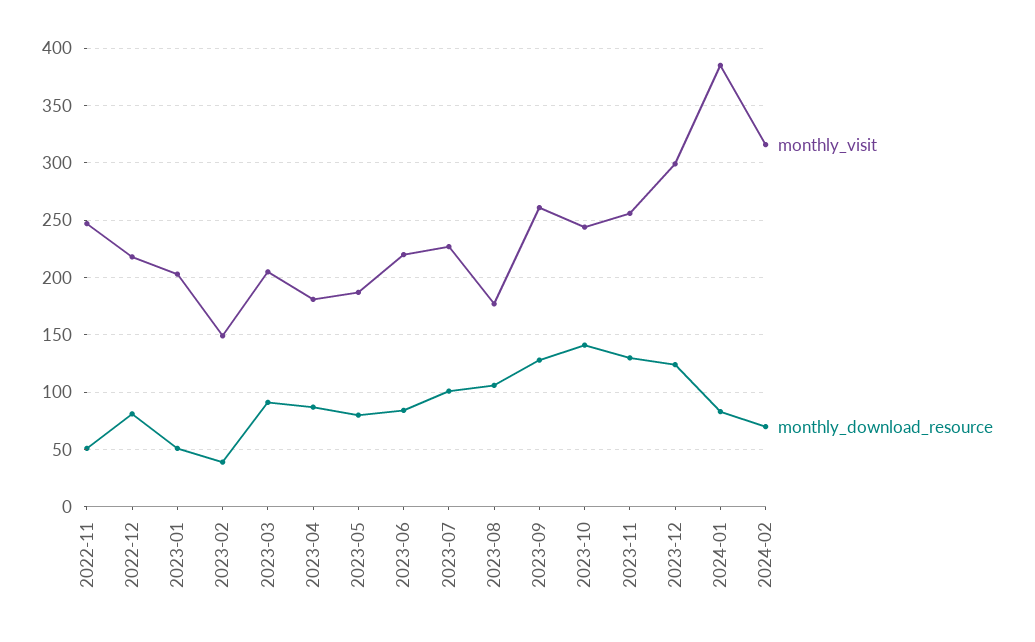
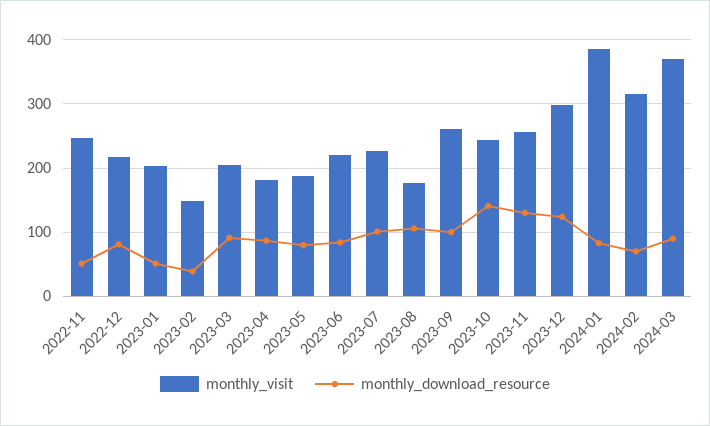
monthly_download_resource, 2023-09: 130 -> 100
monthly_visit, 2024-03: none -> 370
monthly_download_resource, 2024-03: none -> 90

